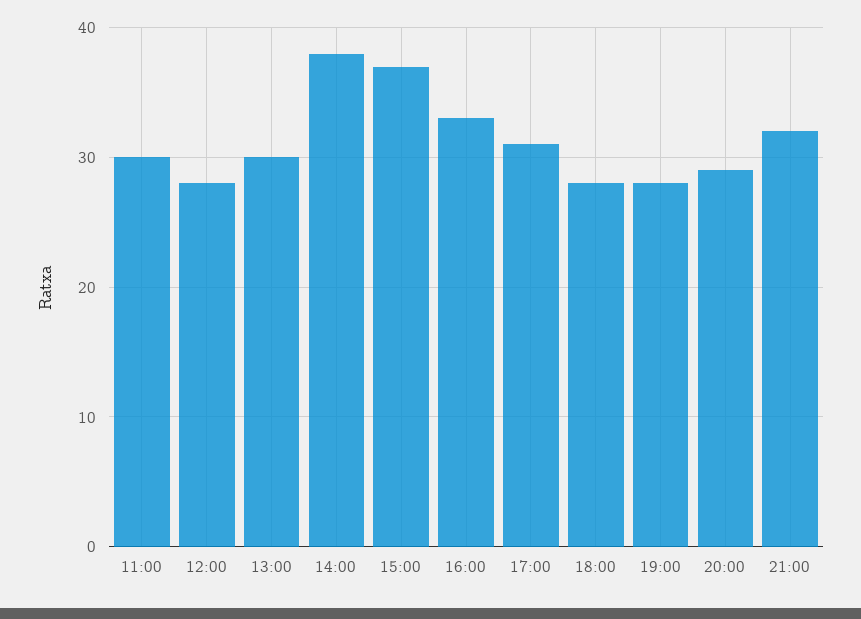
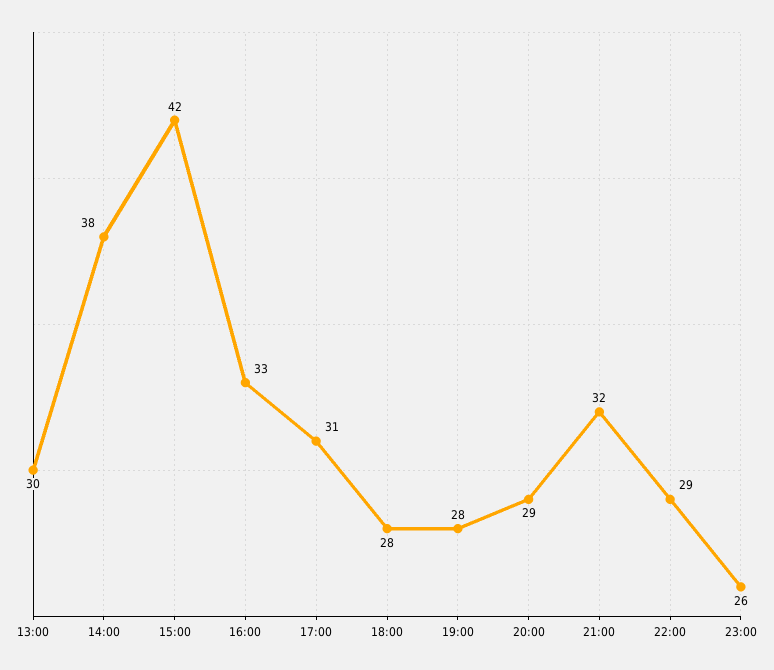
11:00: 30 -> none
12:00: 28 -> none
15:00: 37 -> 42
22:00: none -> 29
23:00: none -> 26

